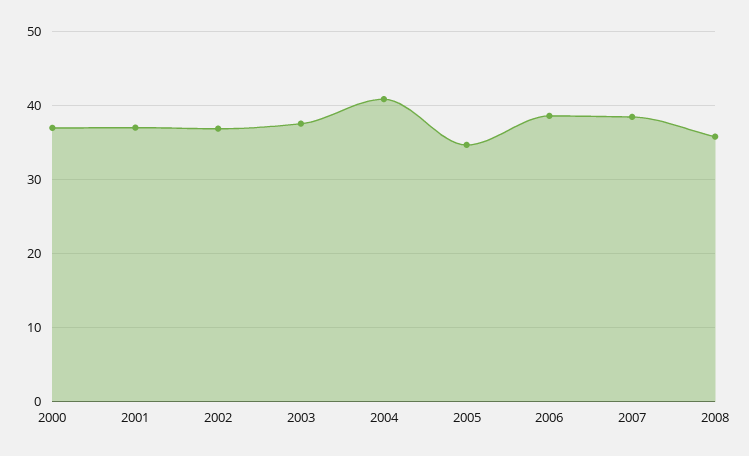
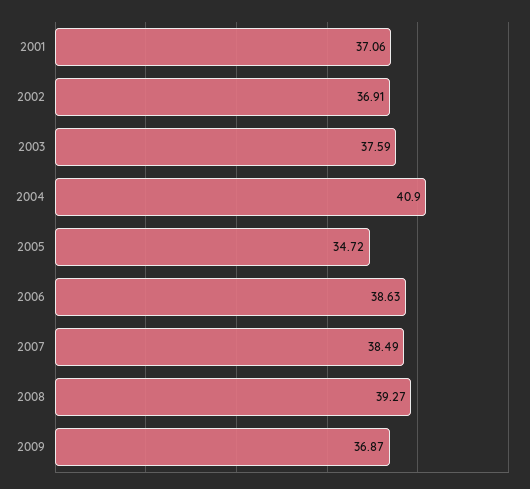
2000: 37 -> none
2008: 36 -> 39.27
2009: none -> 36.87

